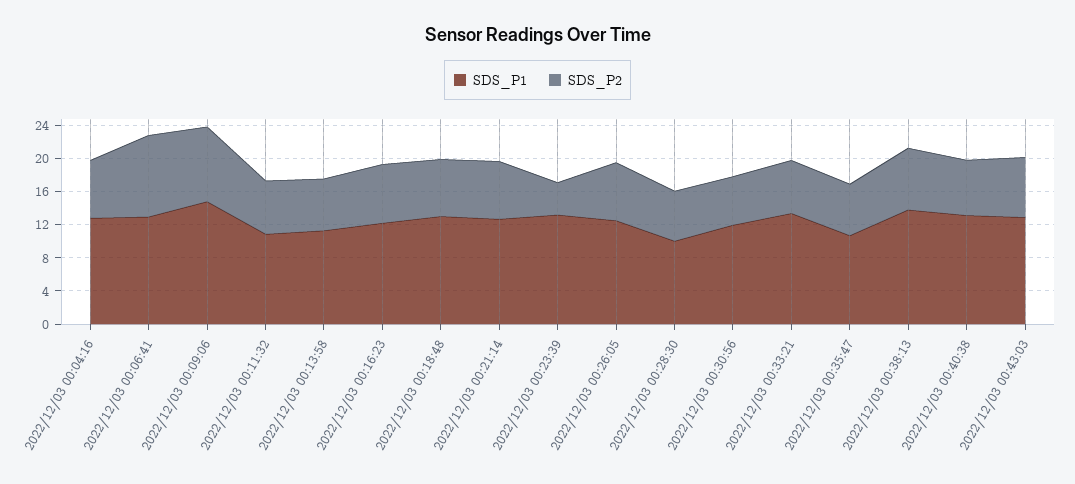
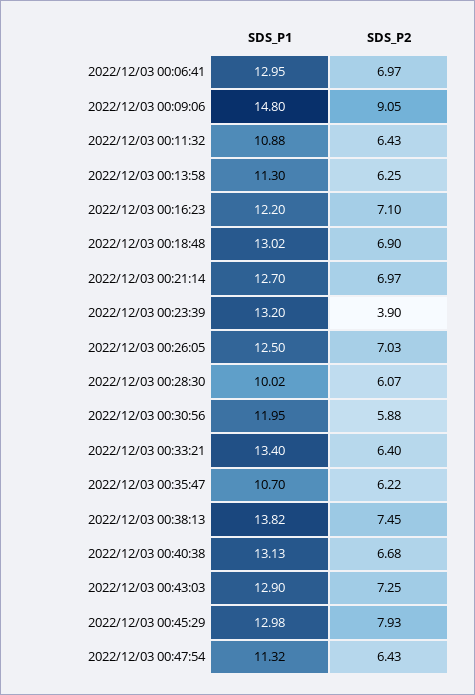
SDS_P1, 2022/12/03 00:04:16: 13 -> none
SDS_P2, 2022/12/03 00:04:16: 7 -> none
SDS_P2, 2022/12/03 00:06:41: 10 -> 6.97
SDS_P1, 2022/12/03 00:45:29: none -> 12.98
SDS_P2, 2022/12/03 00:45:29: none -> 7.93
SDS_P1, 2022/12/03 00:47:54: none -> 11.32
SDS_P2, 2022/12/03 00:47:54: none -> 6.43

